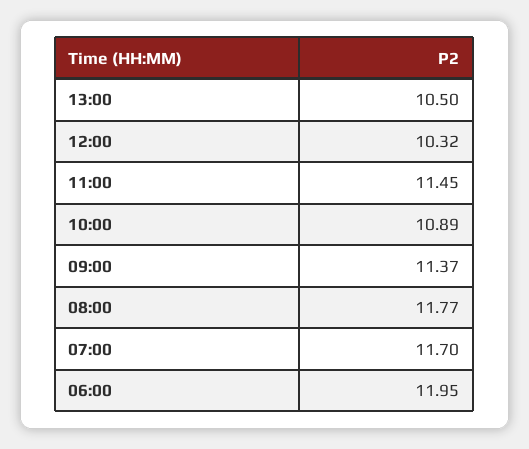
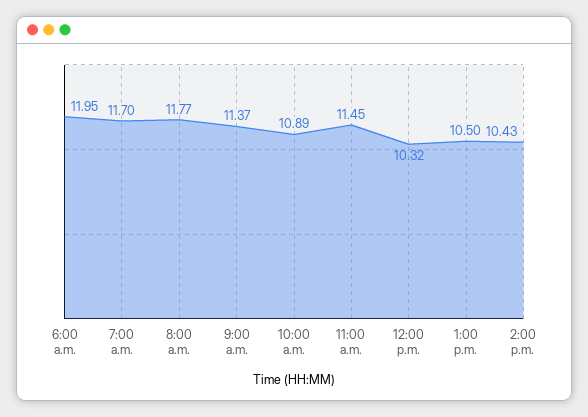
2:00 p.m.: none -> 10.43

